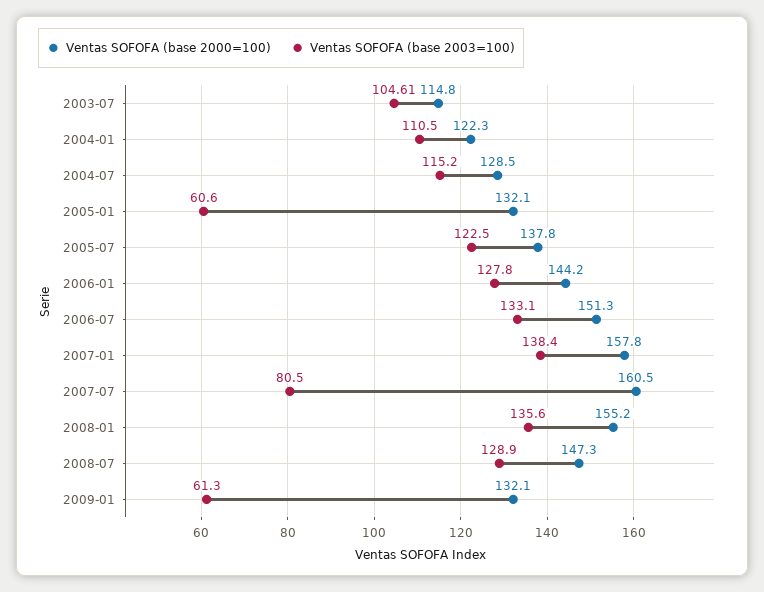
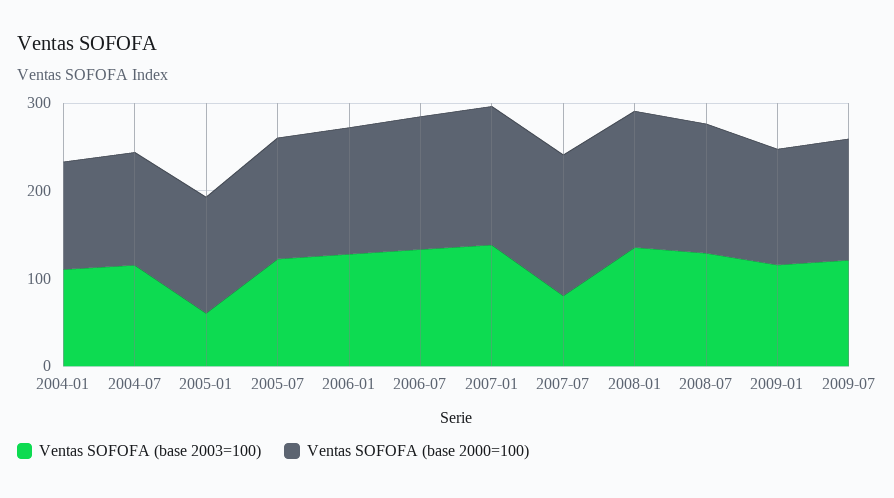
Ventas SOFOFA (base 2000=100), 2003-07: 114.8 -> none
Ventas SOFOFA (base 2003=100), 2003-07: 104.61 -> none
Ventas SOFOFA (base 2003=100), 2009-01: 61.3 -> 120
Ventas SOFOFA (base 2003=100), 2009-07: none -> 120
Ventas SOFOFA (base 2000=100), 2009-07: none -> 140

